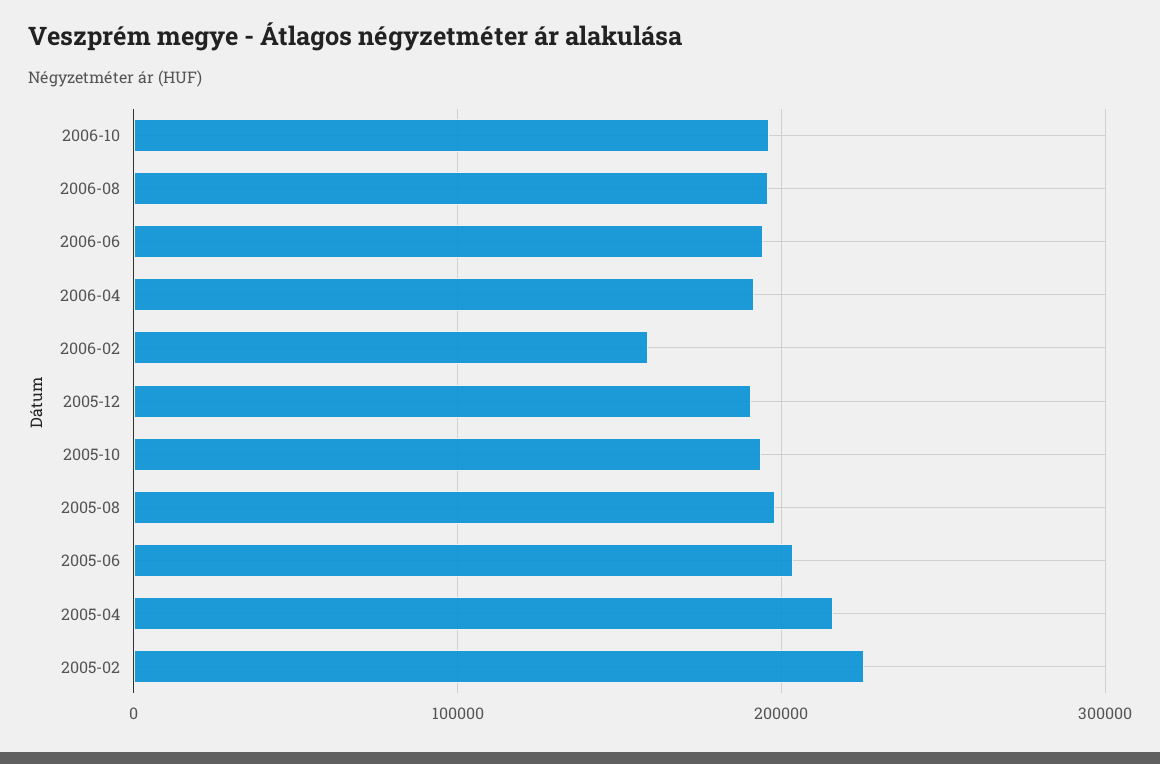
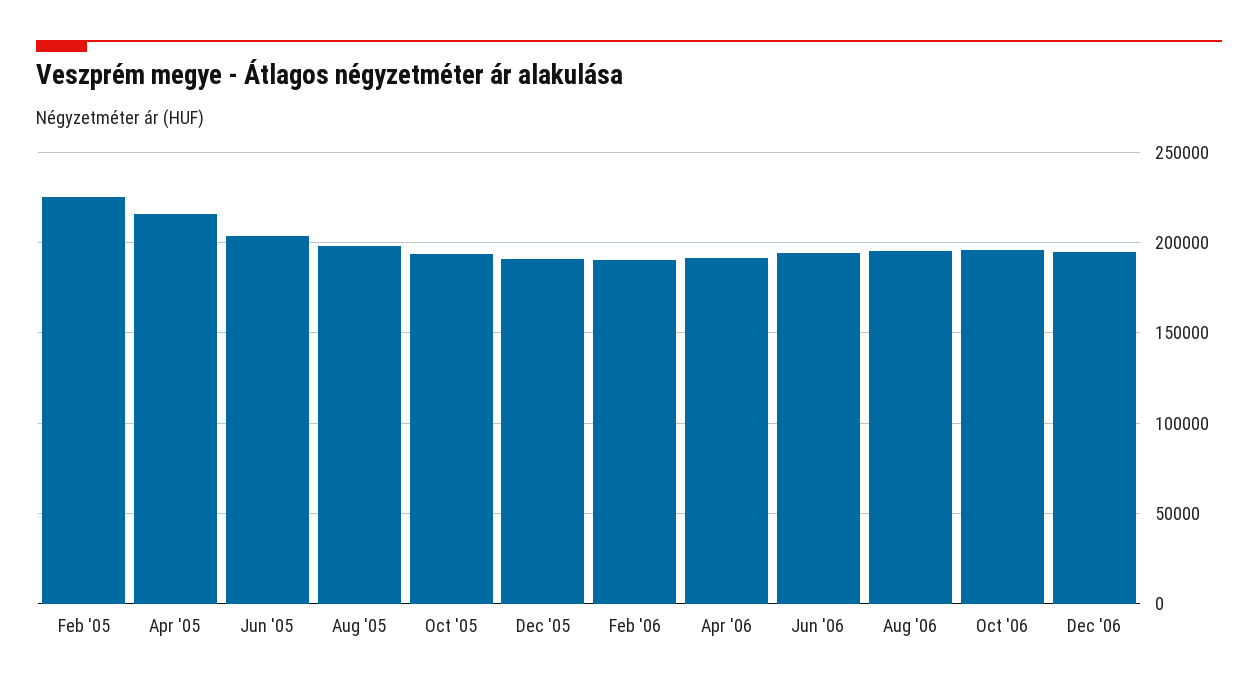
2006-02: 160000 -> 190000
Dec '06: none -> 195000

